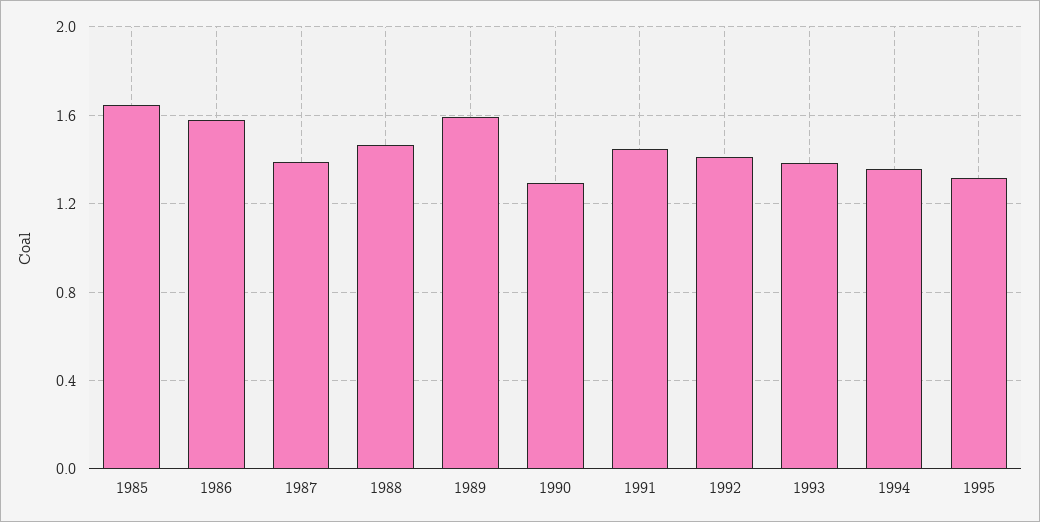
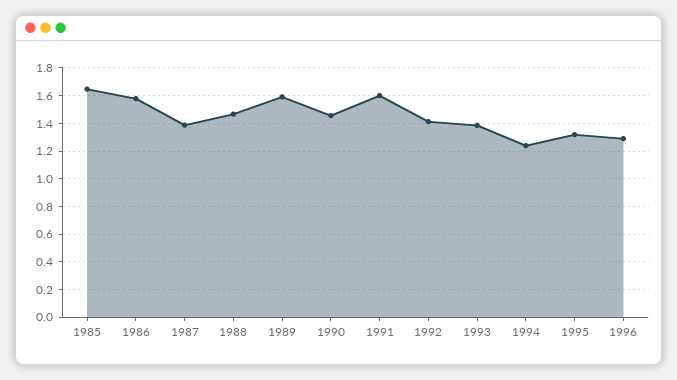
1990: 1.3 -> 1.45
1991: 1.45 -> 1.6
1994: 1.35 -> 1.25
1996: none -> 1.3

